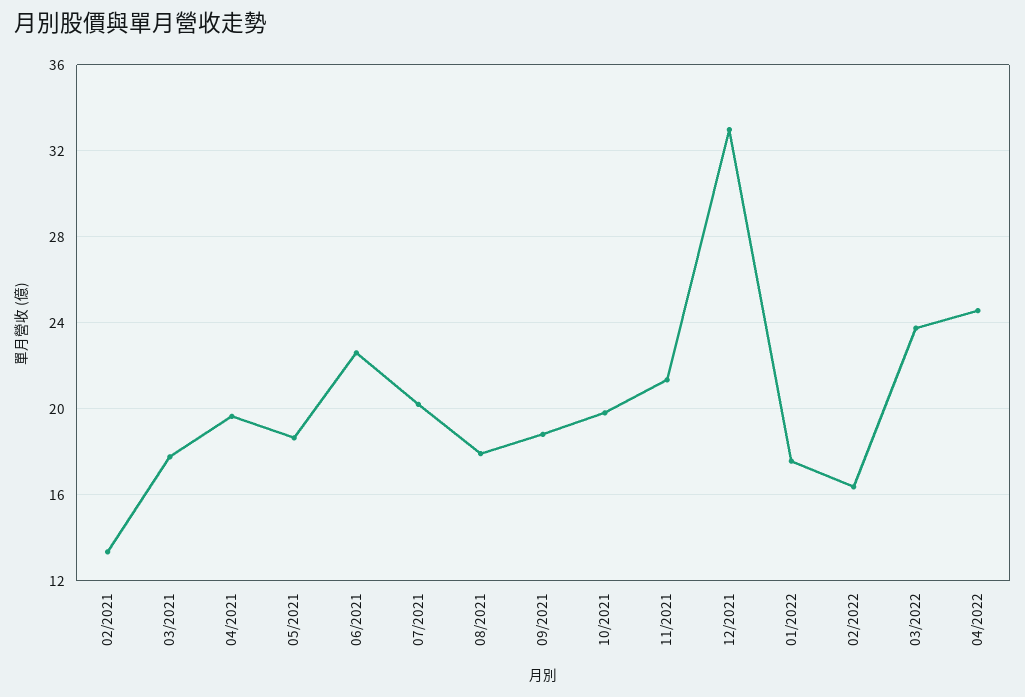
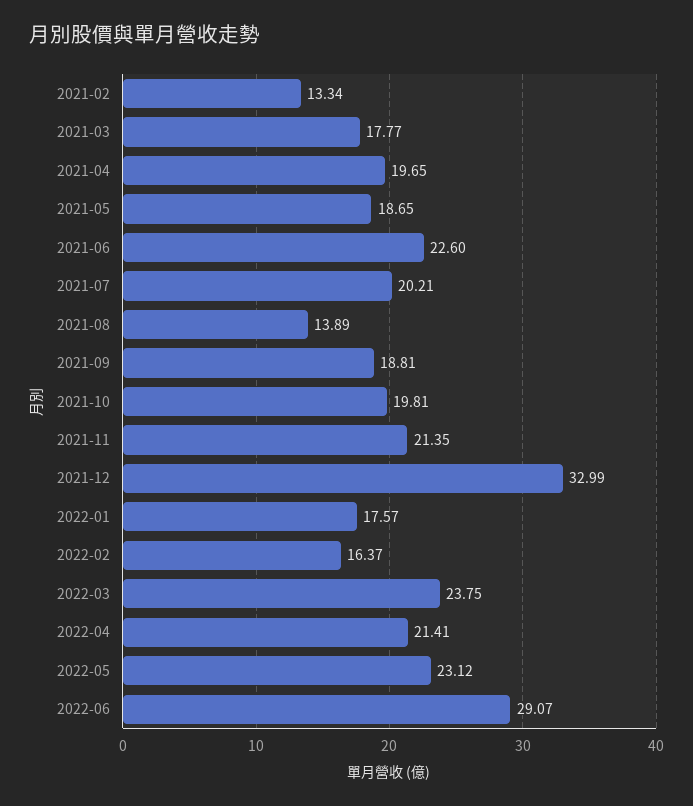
08/2021: 18 -> 13.89
04/2022: 24.5 -> 21.41
2022-05: none -> 23.12
2022-06: none -> 29.07

